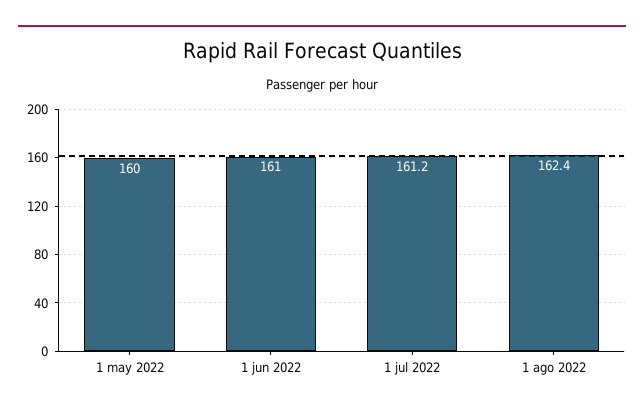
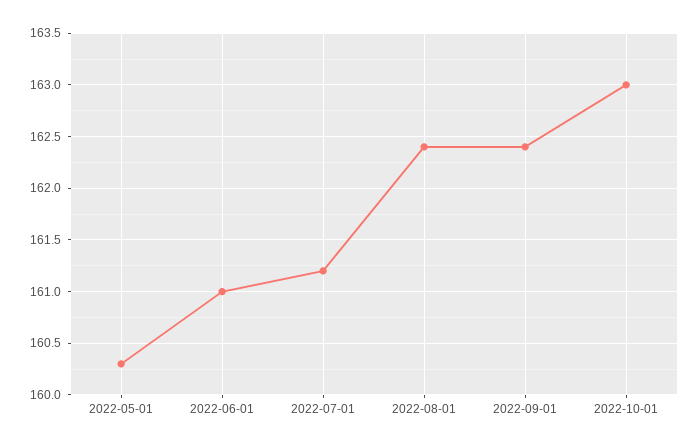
1 may 2022: 160 -> 160.3
2022-09-01: none -> 162.4
2022-10-01: none -> 163

